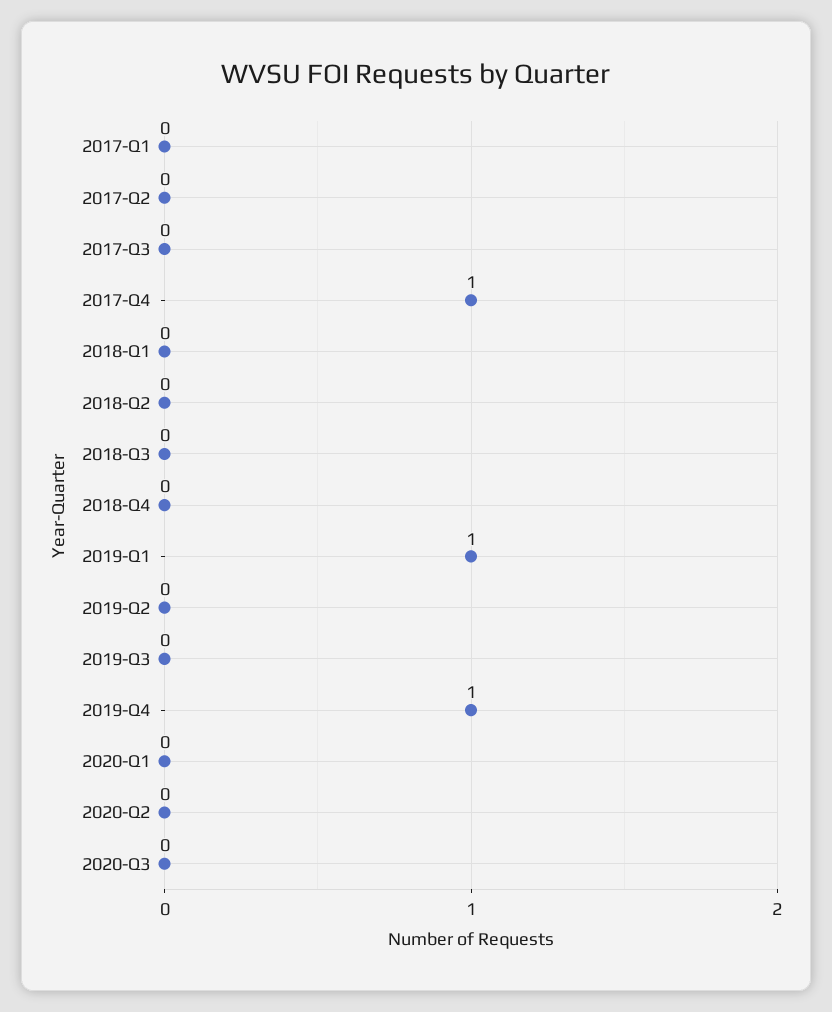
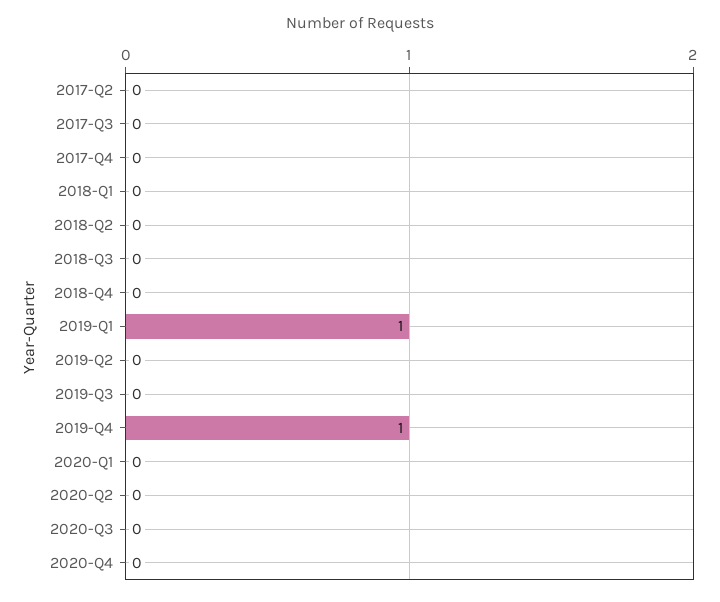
2017-Q1: 0 -> none
2017-Q4: 1 -> 0
2020-Q4: none -> 0

